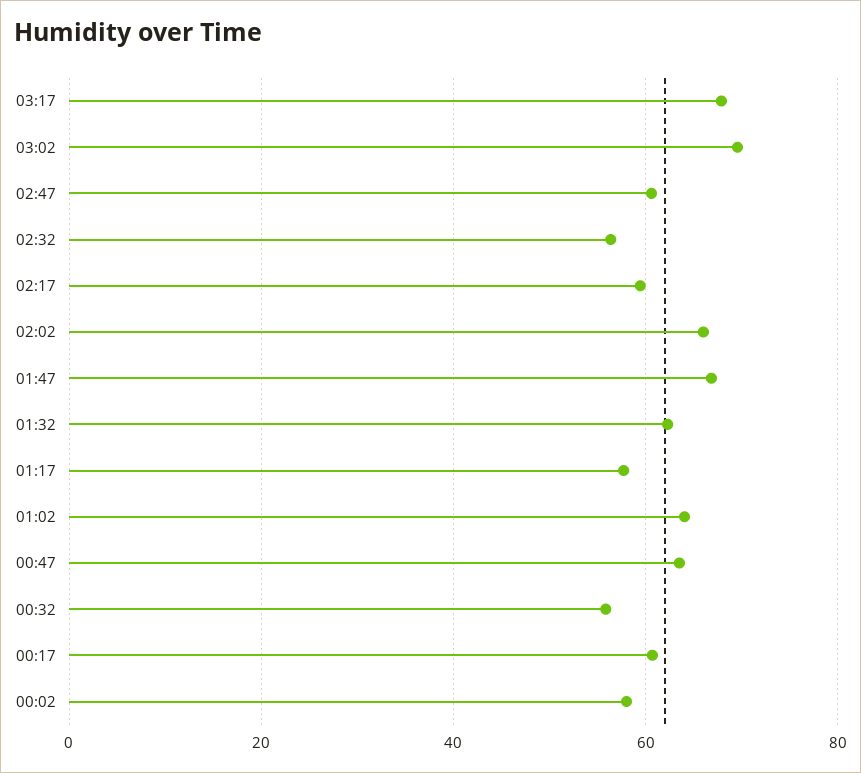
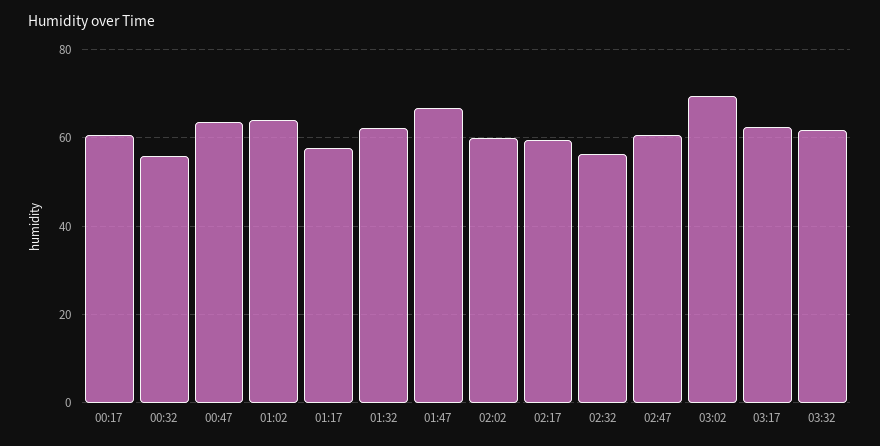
03:17: 68 -> 62
02:02: 66 -> 60
00:02: 58 -> none
03:32: none -> 62

